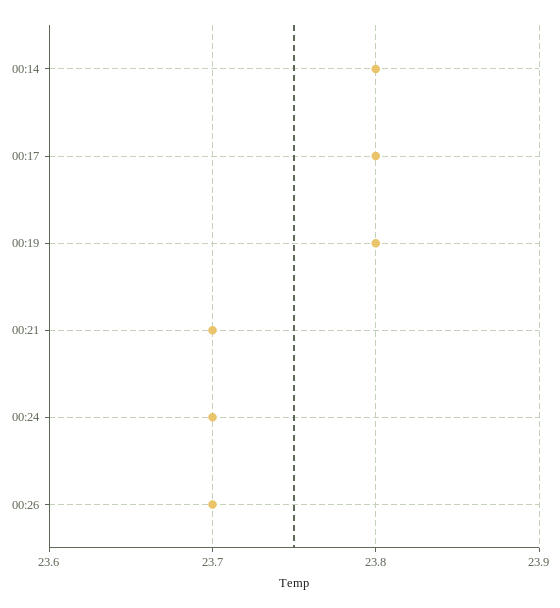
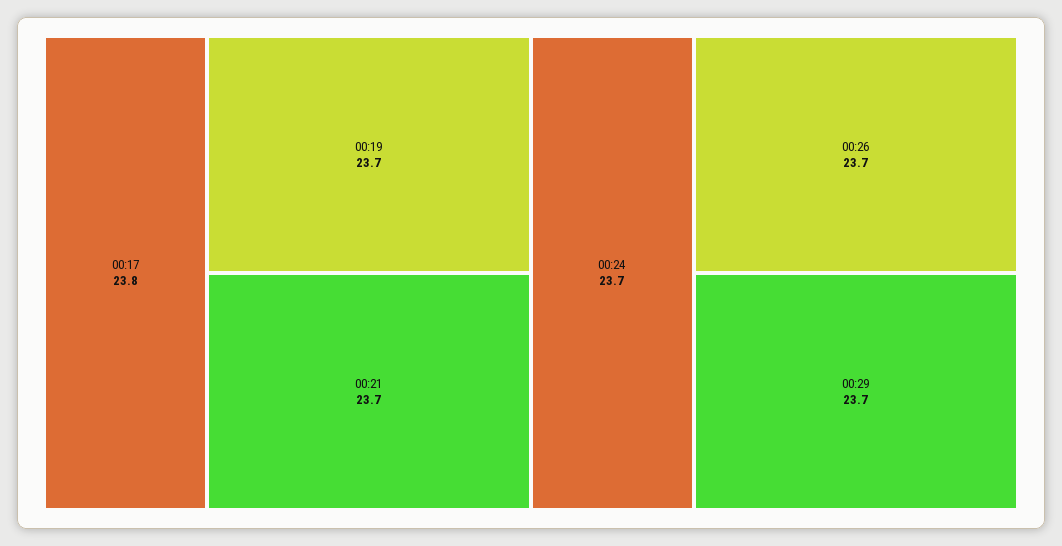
00:14: 23.8 -> none
00:19: 23.8 -> 23.7
00:29: none -> 23.7

